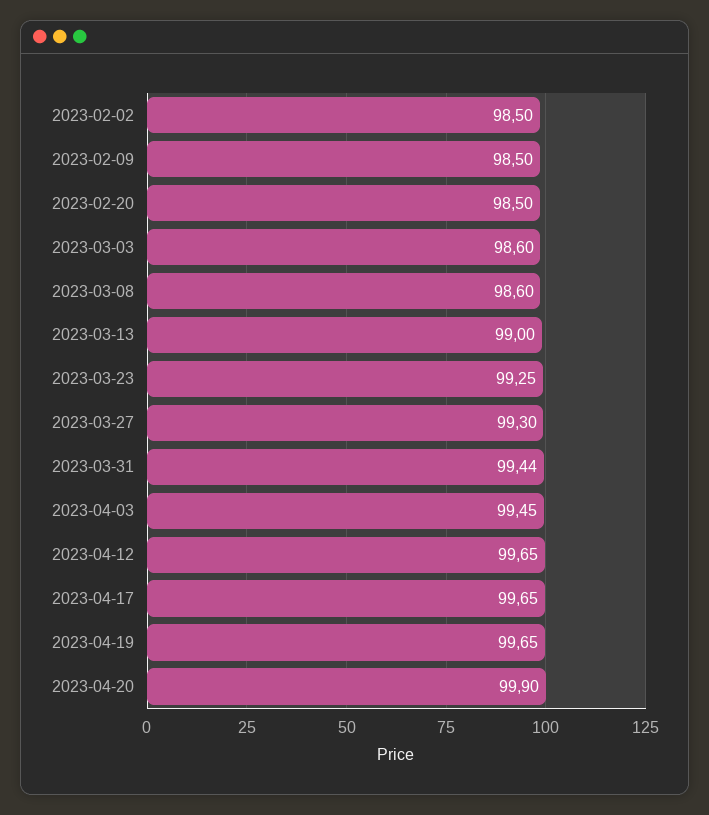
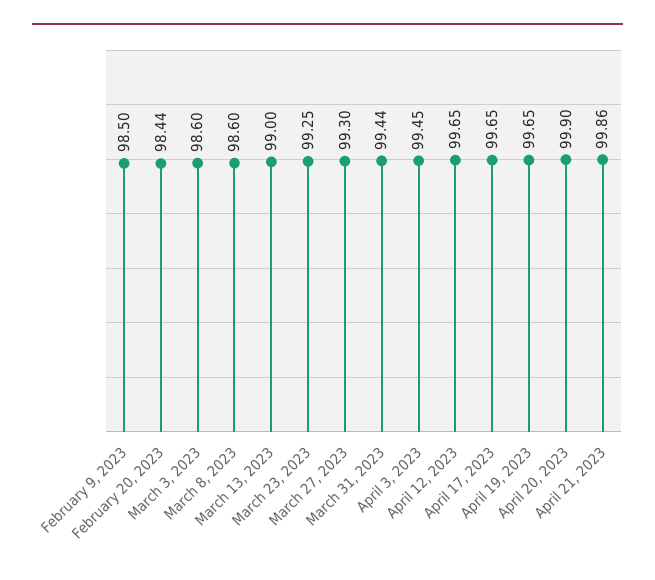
2023-02-02: 98.5 -> none
2023-02-20: 98.5 -> 98.44
April 21, 2023: none -> 99.86

